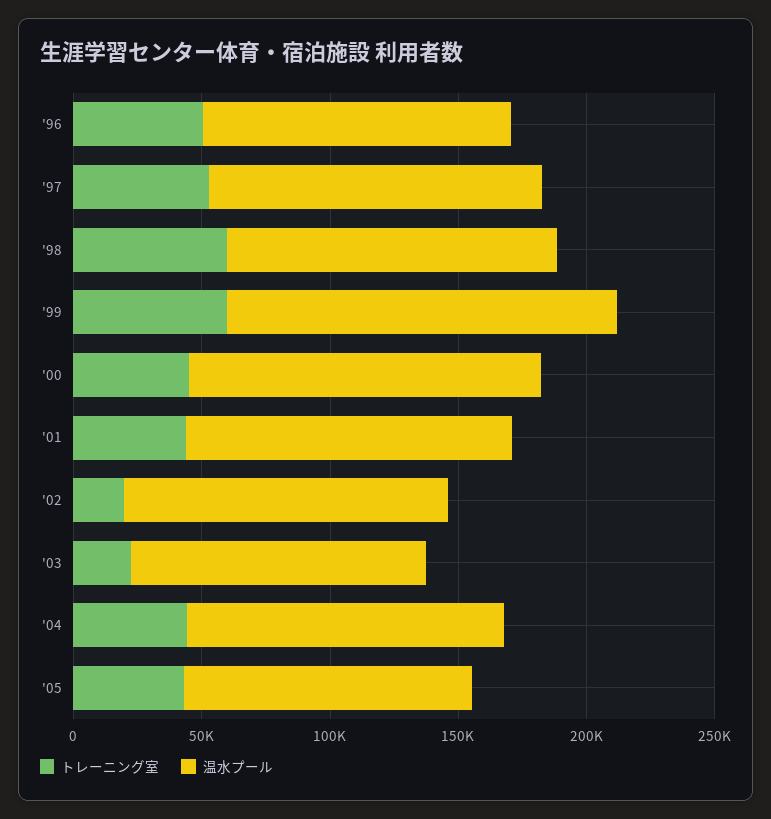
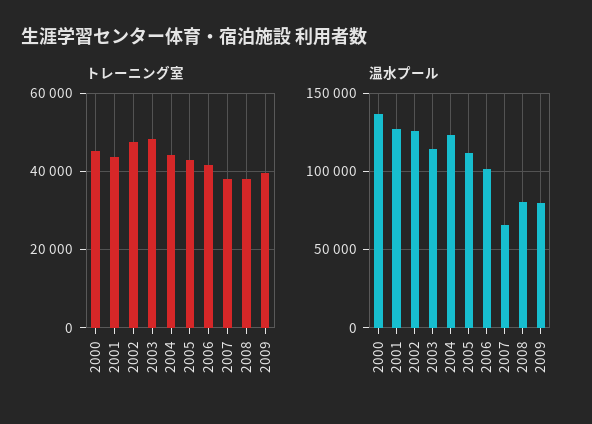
トレーニング室, '96: 50000 -> none
温水プール, '96: 120000 -> none
トレーニング室, '97: 50000 -> none
温水プール, '97: 130000 -> none
トレーニング室, '98: 60000 -> none
温水プール, '98: 130000 -> none
トレーニング室, '99: 60000 -> none
温水プール, '99: 150000 -> none
トレーニング室, '02: 20000 -> 48000
トレーニング室, '03: 20000 -> 48000
トレーニング室, 2006: none -> 42000
トレーニング室, 2007: none -> 38000
トレーニング室, 2008: none -> 38000
トレーニング室, 2009: none -> 40000
温水プール, 2006: none -> 100000
温水プール, 2007: none -> 65000
温水プール, 2008: none -> 80000
温水プール, 2009: none -> 80000

